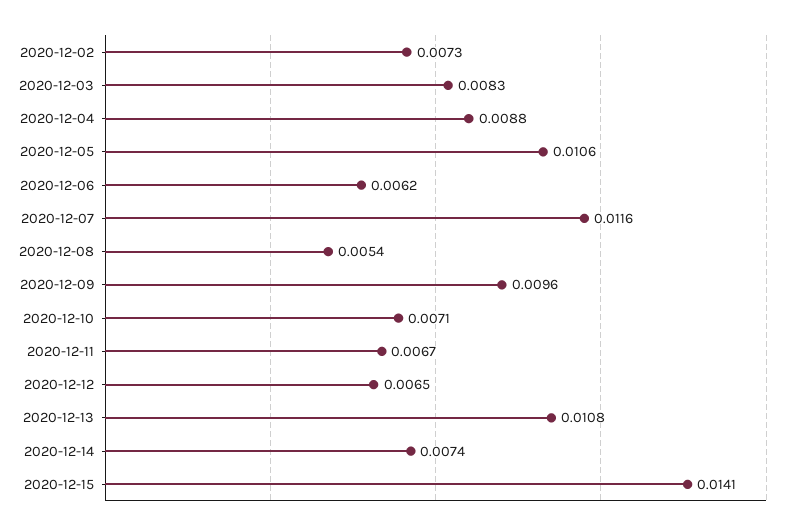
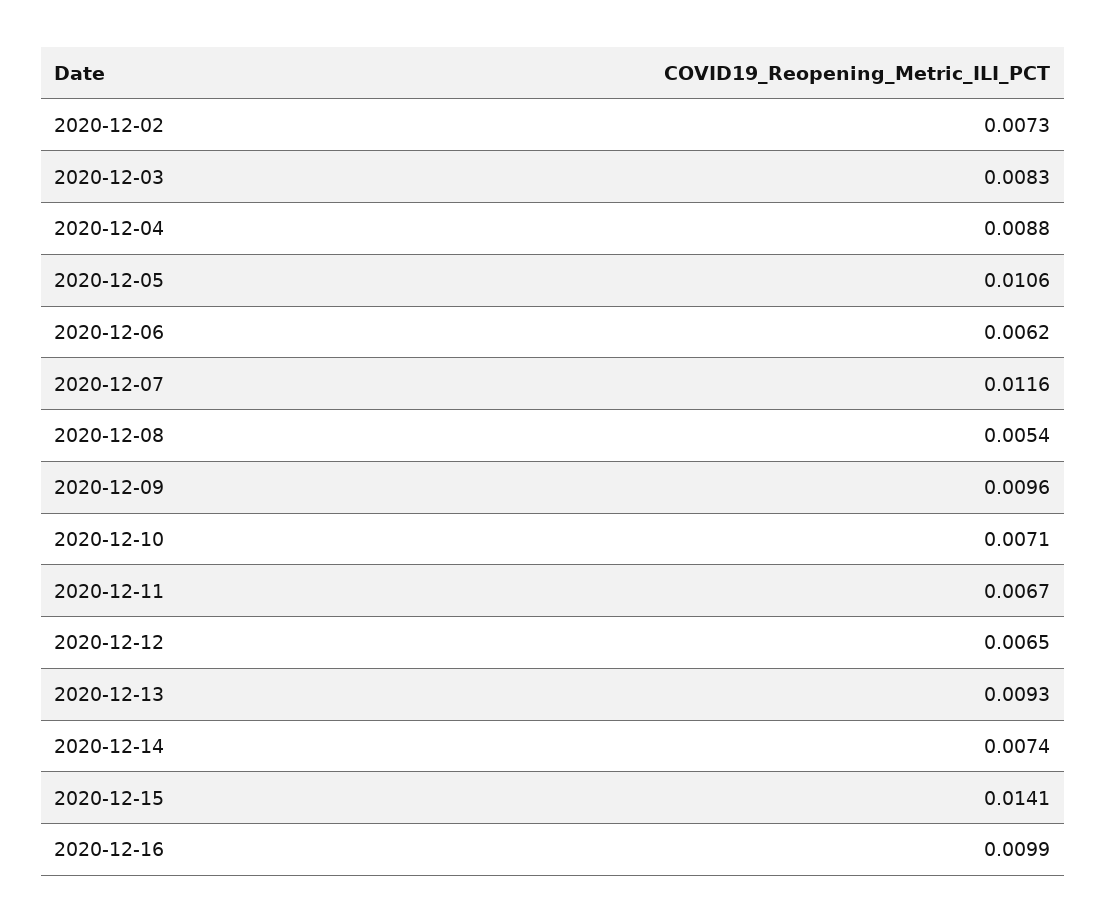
2020-12-13: 0.0108 -> 0.0093
2020-12-16: none -> 0.0099

